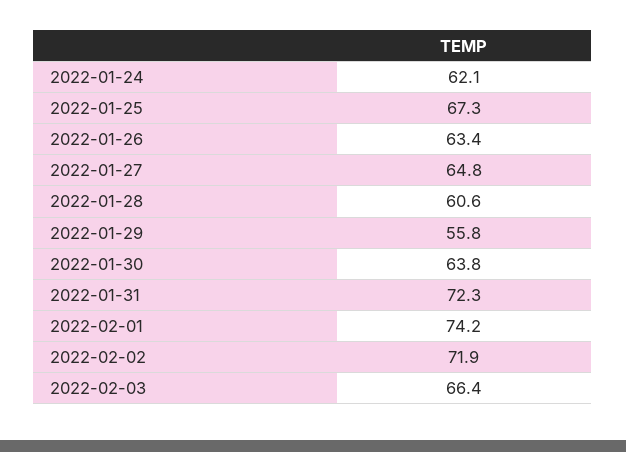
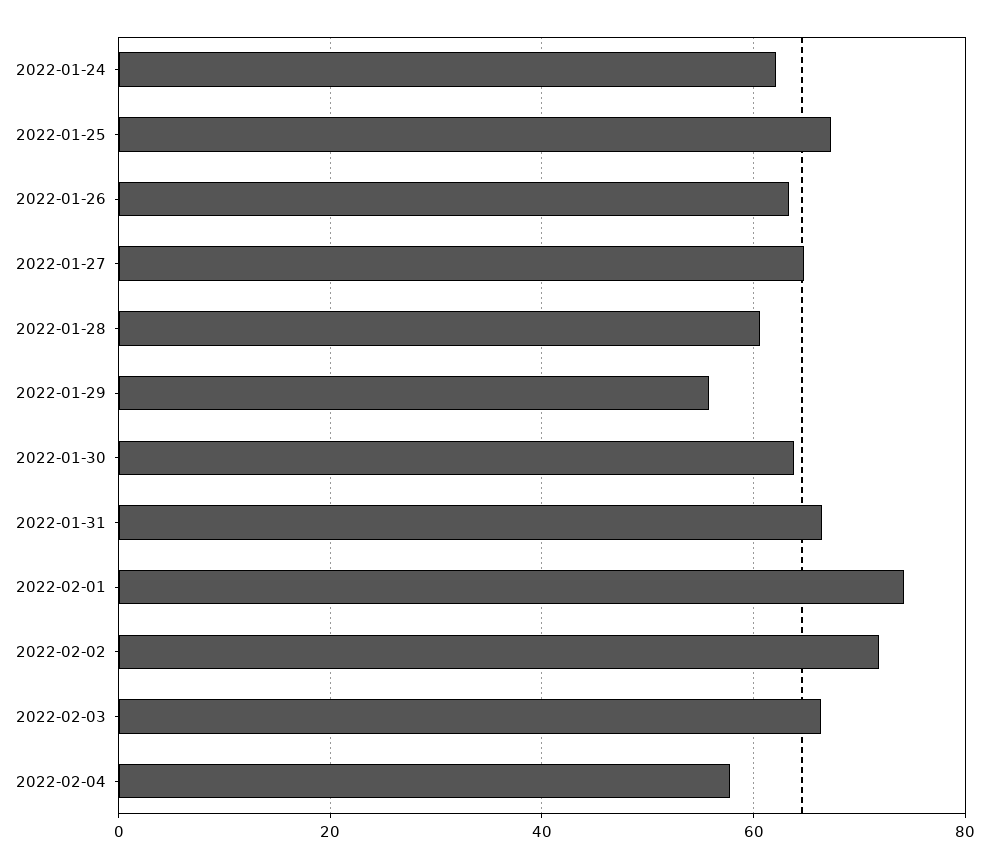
2022-01-31: 72.3 -> 66
2022-02-04: none -> 58

